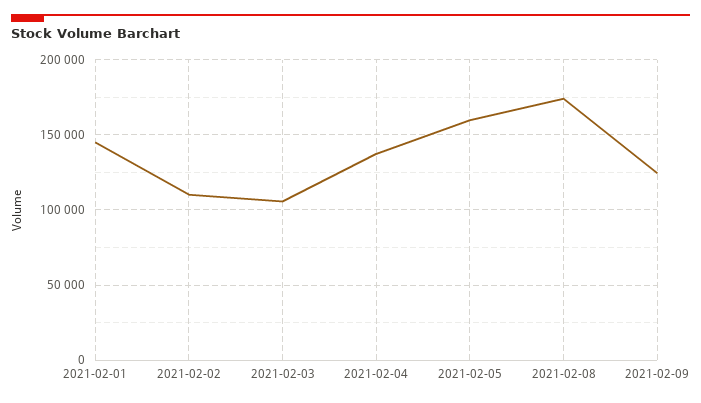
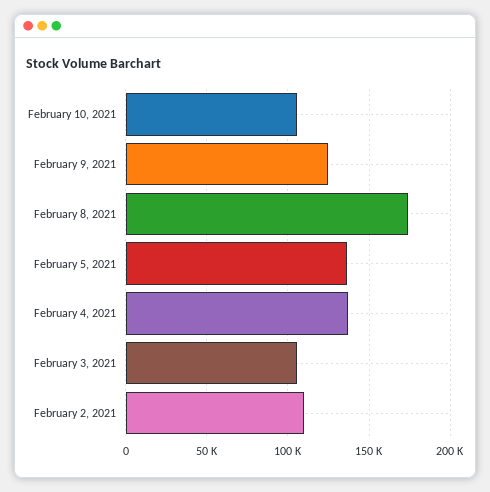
2021-02-01: 145000 -> none
2021-02-05: 160000 -> 135000
February 10, 2021: none -> 105000

